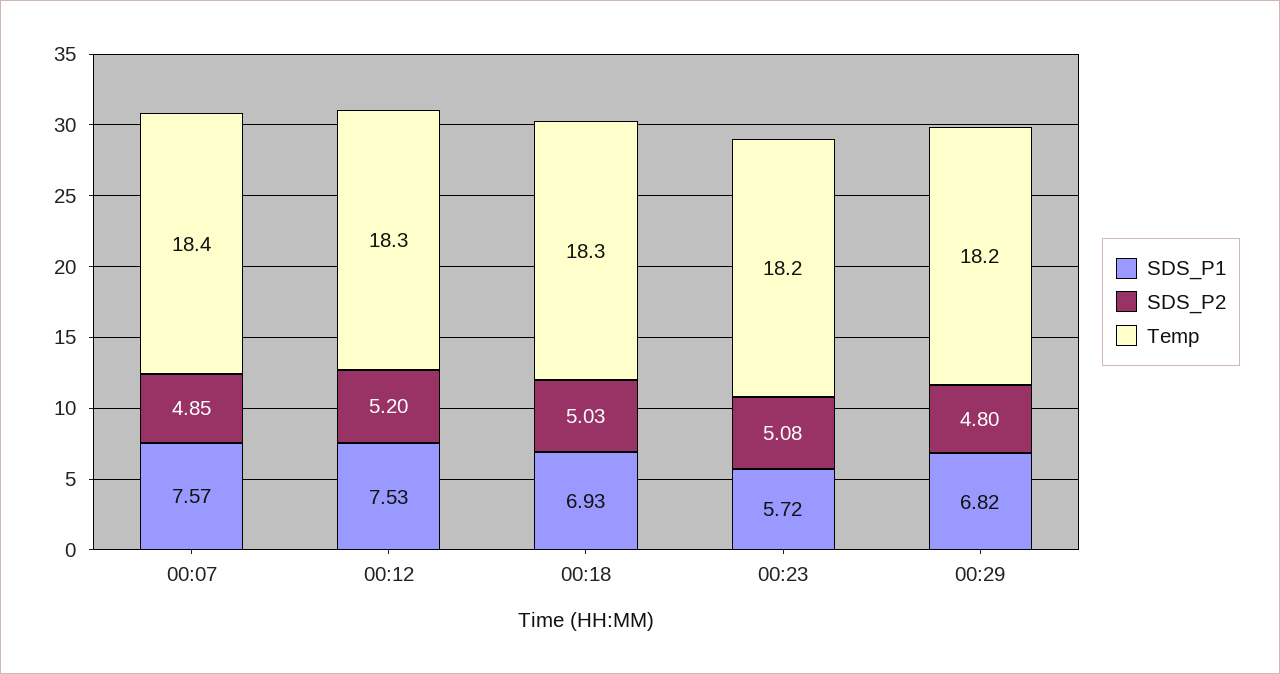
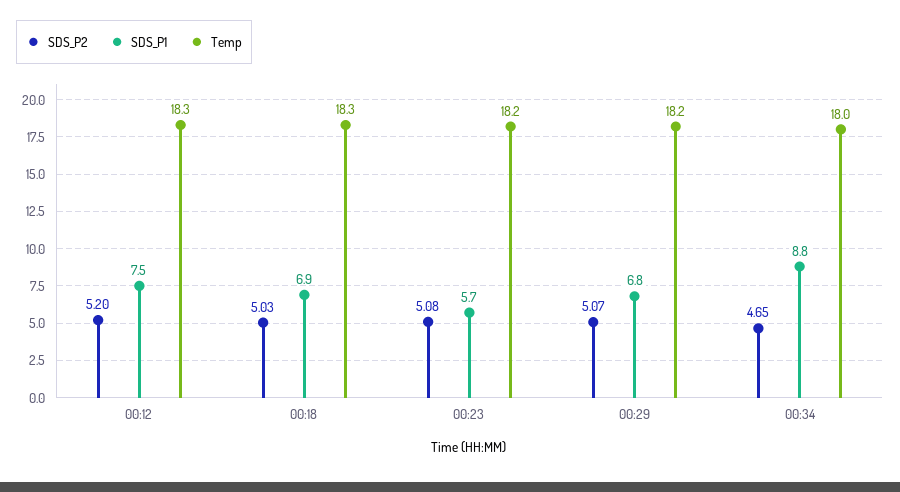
SDS_P1, 00:07: 7.57 -> none
SDS_P2, 00:07: 4.85 -> none
Temp, 00:07: 18.4 -> none
SDS_P2, 00:29: 4.8 -> 5.07
SDS_P2, 00:34: none -> 4.65
SDS_P1, 00:34: none -> 8.8
Temp, 00:34: none -> 18

